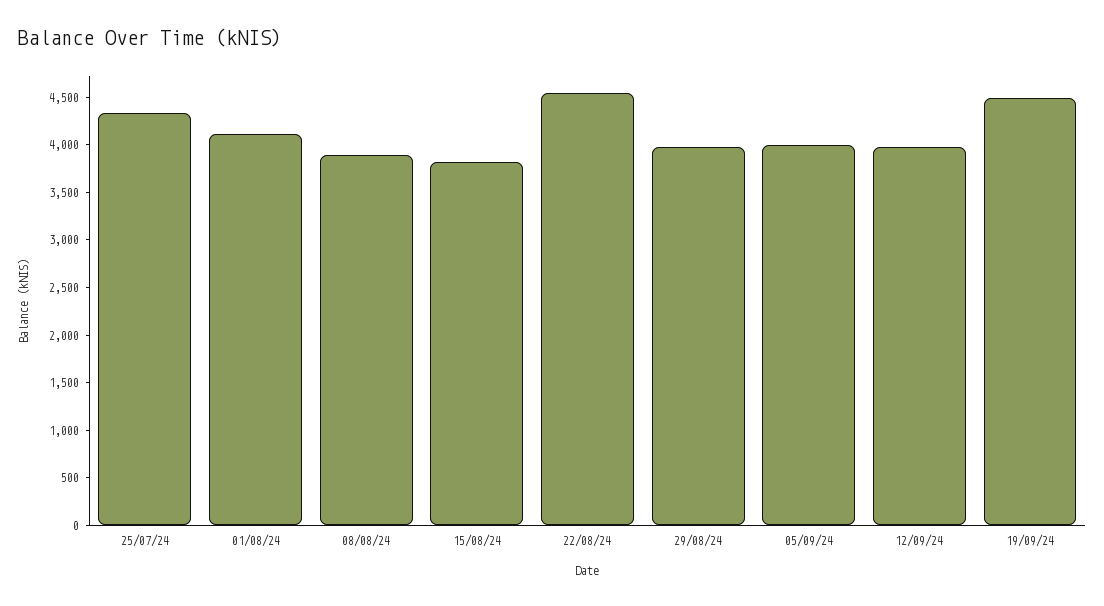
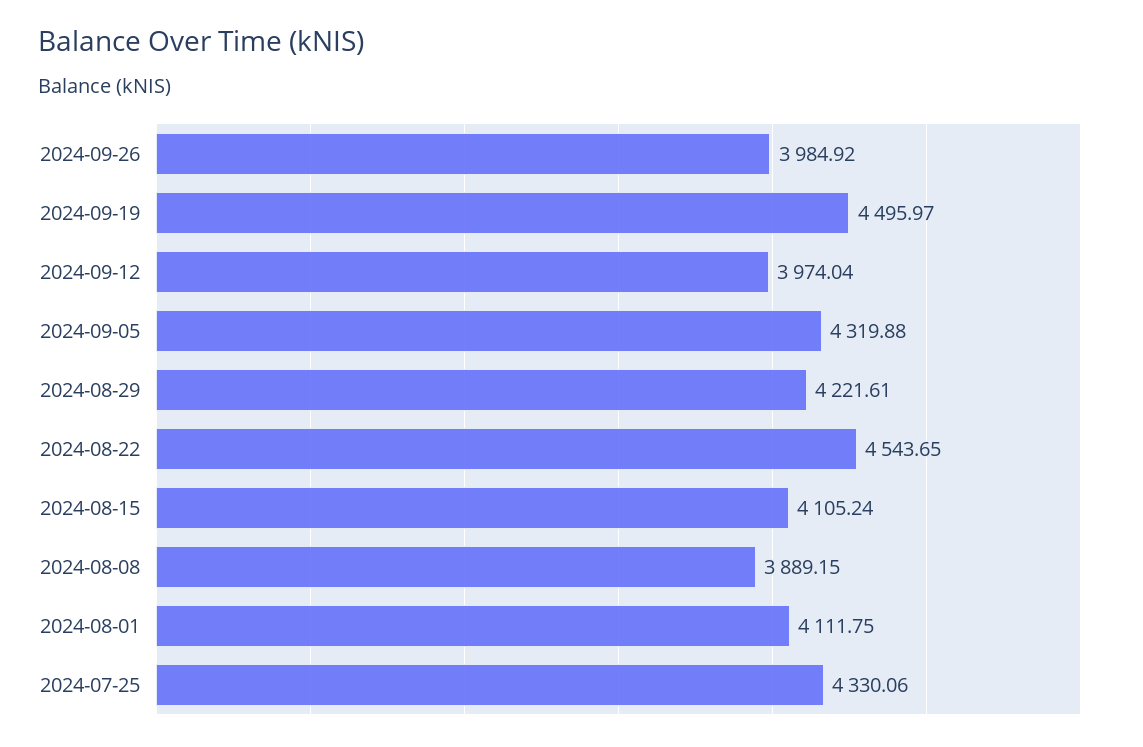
15/08/24: 3800 -> 4105.24
29/08/24: 4000 -> 4221.61
05/09/24: 4000 -> 4319.88
2024-09-26: none -> 3984.92

